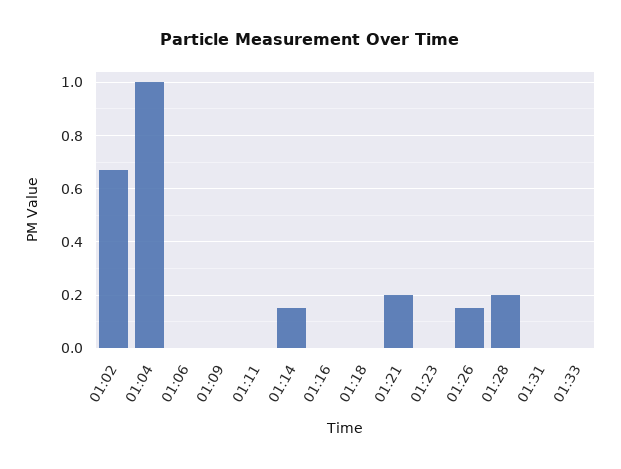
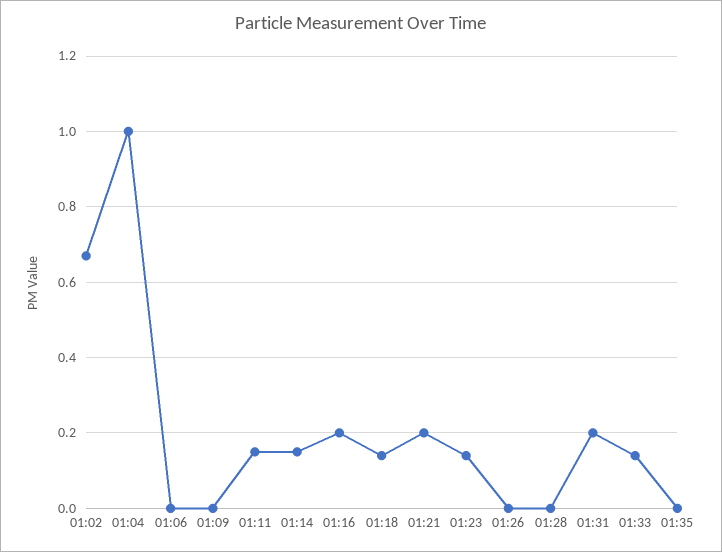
01:11: 0 -> 0.15
01:16: 0 -> 0.2
01:18: 0 -> 0.15
01:23: 0 -> 0.15
01:26: 0.15 -> 0
01:28: 0.2 -> 0
01:31: 0 -> 0.2
01:33: 0 -> 0.15
01:35: none -> 0

